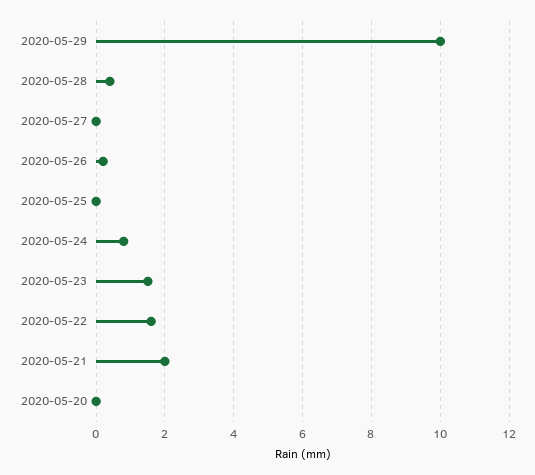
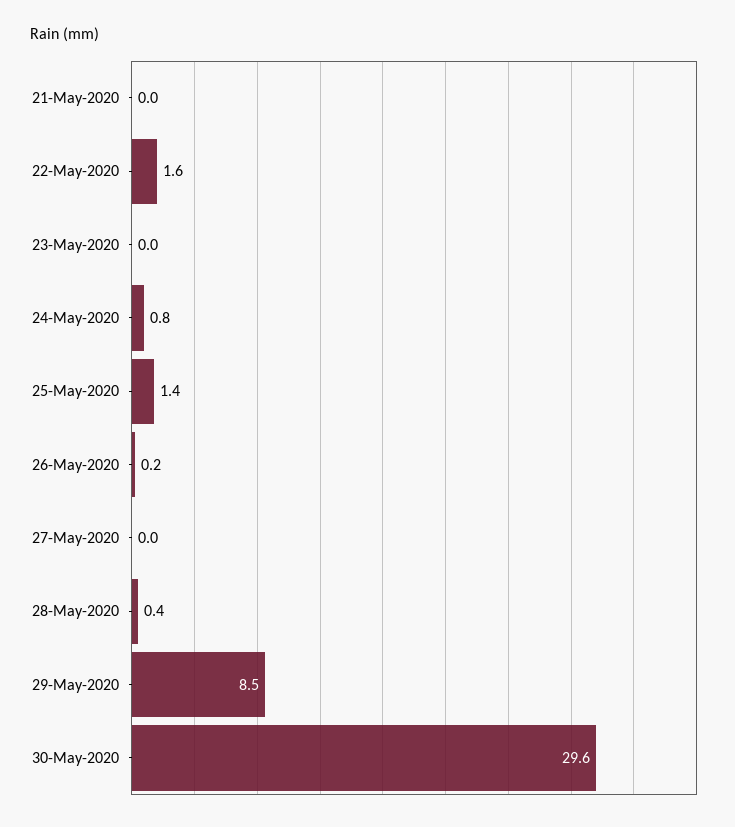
2020-05-29: 10 -> 8.5
2020-05-25: 0 -> 1.4
2020-05-23: 1.5 -> 0
2020-05-21: 2 -> 0
2020-05-20: 0 -> none
30-May-2020: none -> 29.6

